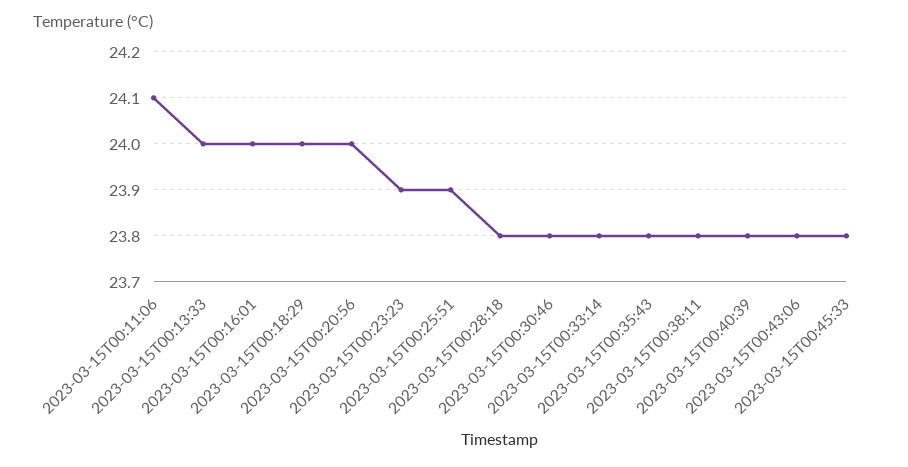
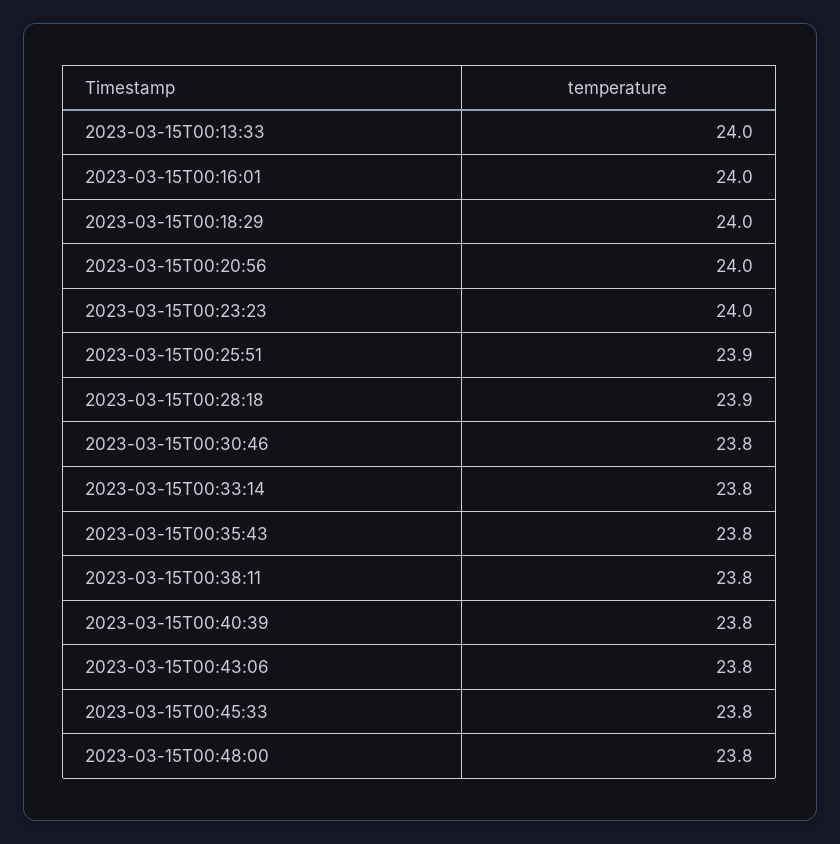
2023-03-15T00:11:06: 24.1 -> none
2023-03-15T00:23:23: 23.9 -> 24
2023-03-15T00:28:18: 23.8 -> 23.9
2023-03-15T00:48:00: none -> 23.8

